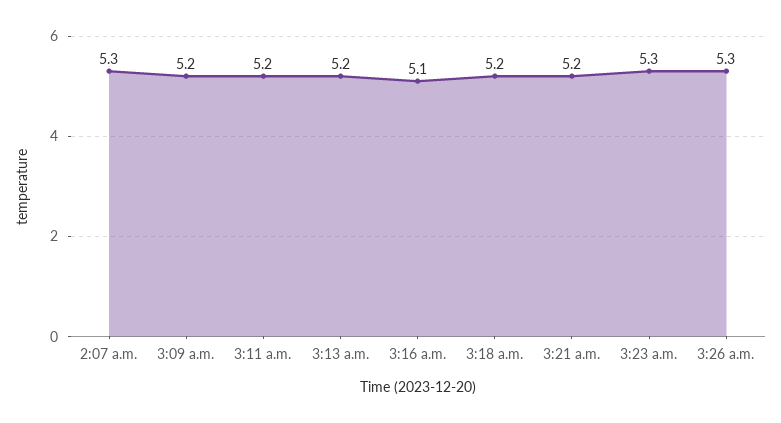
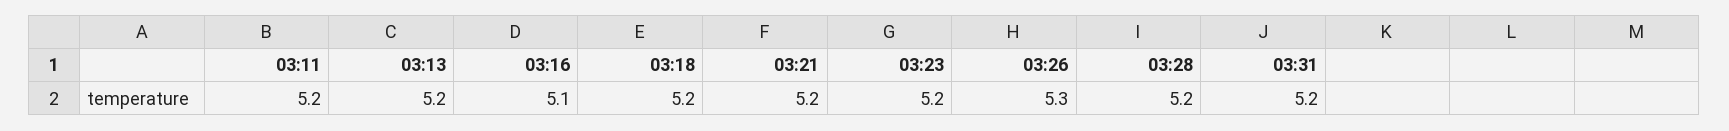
2:07 a.m.: 5.3 -> none
3:09 a.m.: 5.2 -> none
3:23 a.m.: 5.3 -> 5.2
03:28: none -> 5.2
03:31: none -> 5.2

